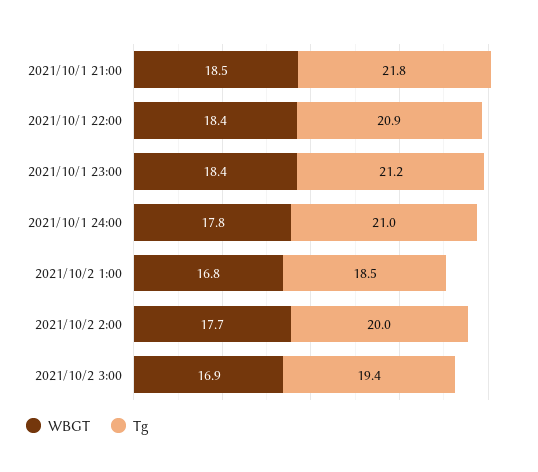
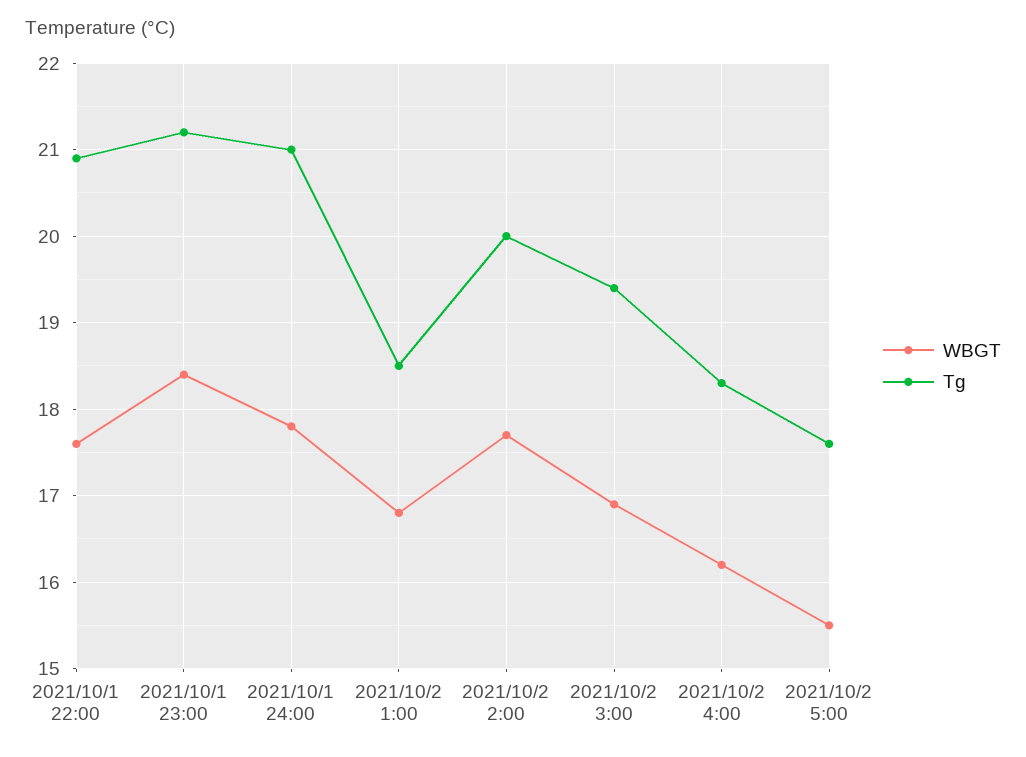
WBGT, 2021/10/1 21:00: 18.5 -> none
Tg, 2021/10/1 21:00: 21.8 -> none
WBGT, 2021/10/1 22:00: 18.4 -> 17.6
WBGT, 2021/10/2 4:00: none -> 16.2
Tg, 2021/10/2 4:00: none -> 18.3
WBGT, 2021/10/2 5:00: none -> 15.5
Tg, 2021/10/2 5:00: none -> 17.6

